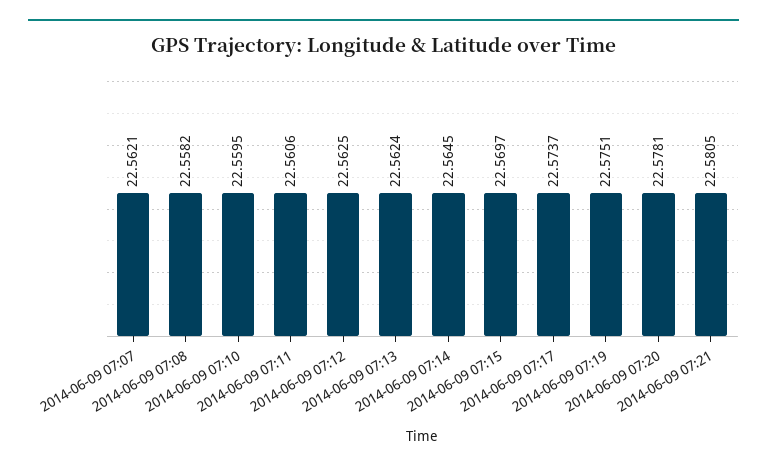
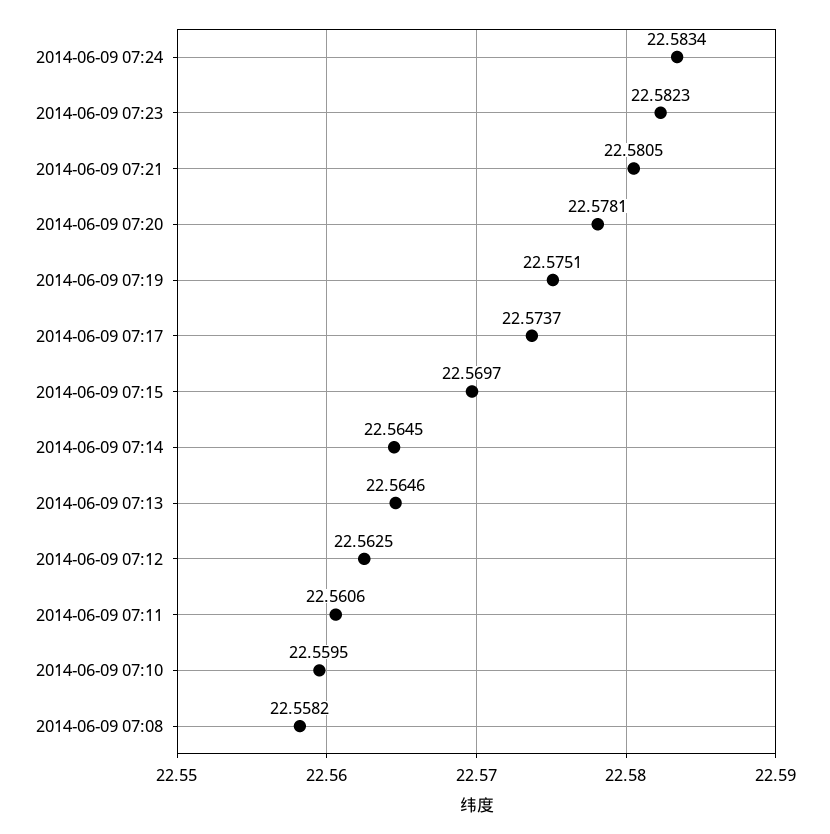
2014-06-09 07:07: 22.5621 -> none
2014-06-09 07:13: 22.5624 -> 22.5646
2014-06-09 07:24: none -> 22.5834
2014-06-09 07:23: none -> 22.5823

